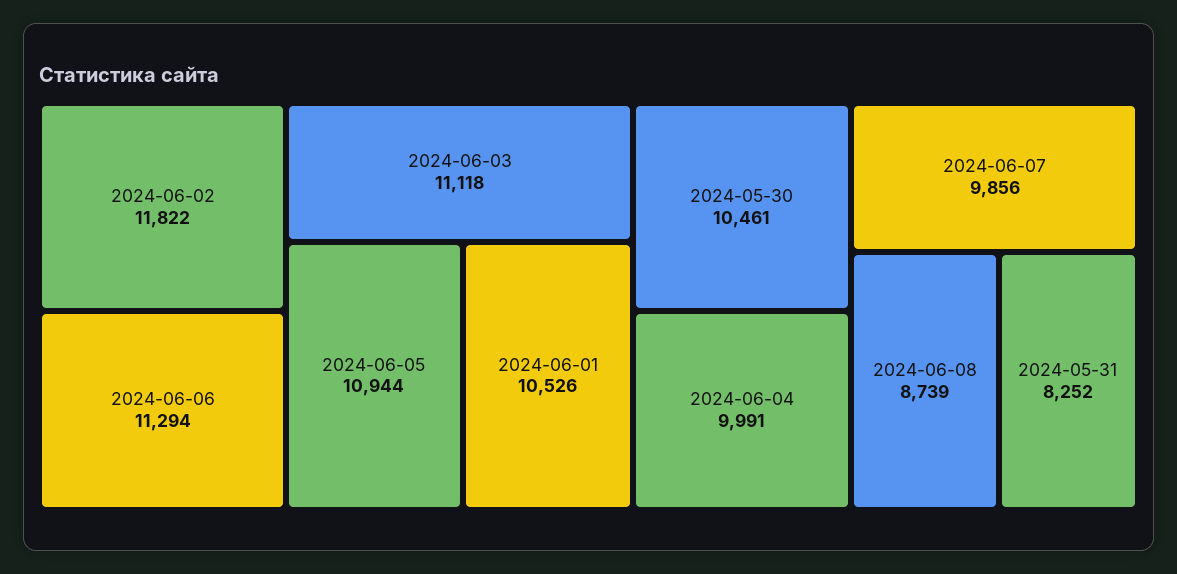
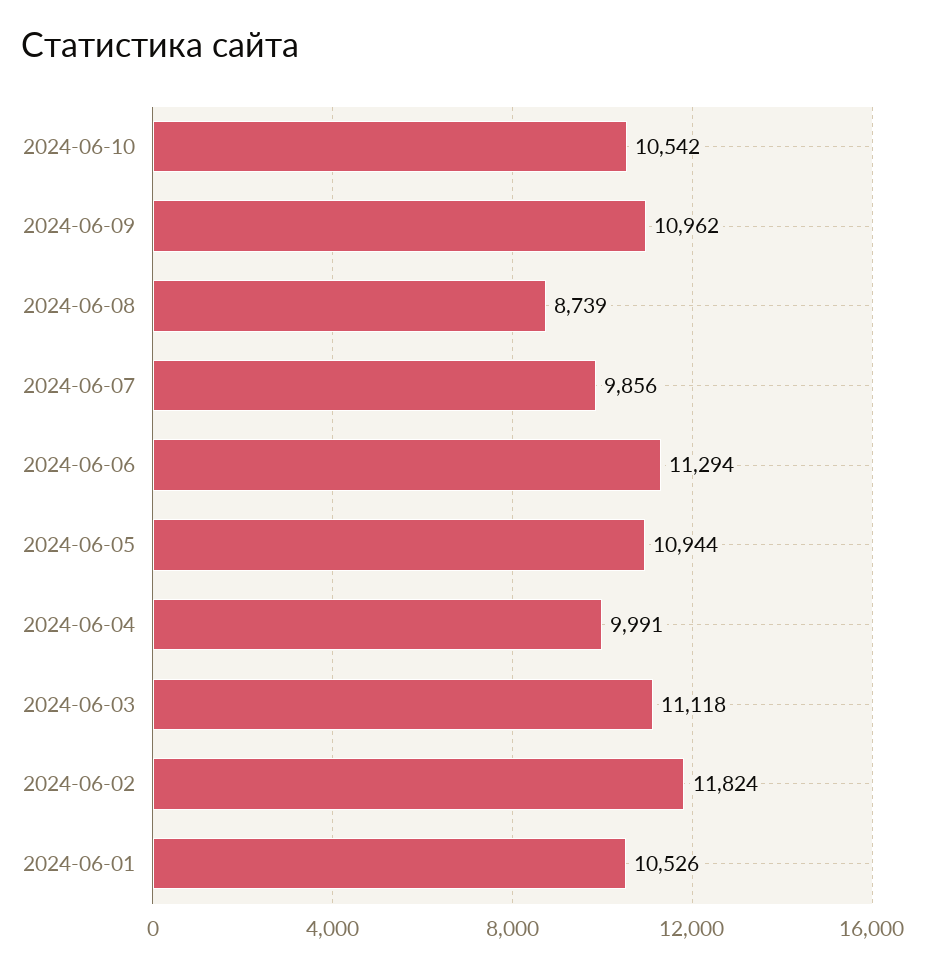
2024-06-02: 11822 -> 11824
2024-05-30: 10461 -> none
2024-05-31: 8252 -> none
2024-06-10: none -> 10542
2024-06-09: none -> 10962

